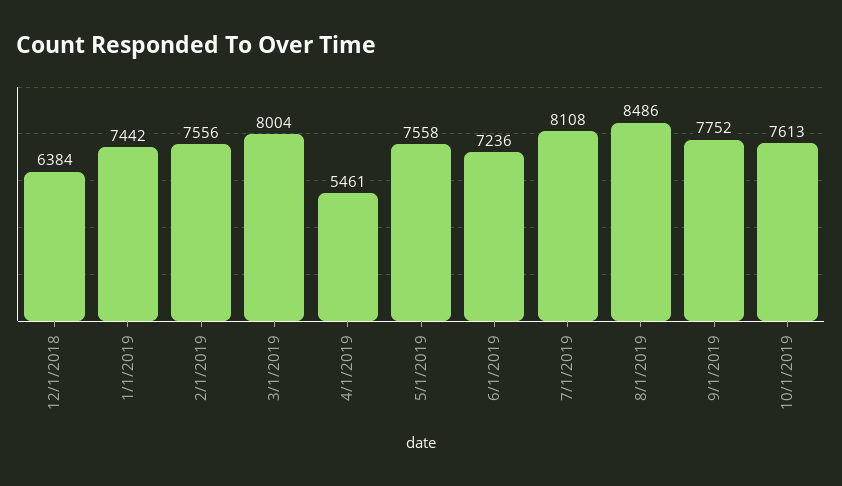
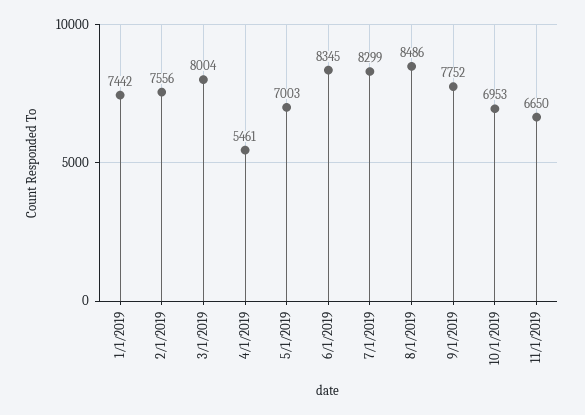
12/1/2018: 6384 -> none
5/1/2019: 7558 -> 7003
6/1/2019: 7236 -> 8345
7/1/2019: 8108 -> 8299
10/1/2019: 7613 -> 6953
11/1/2019: none -> 6650

